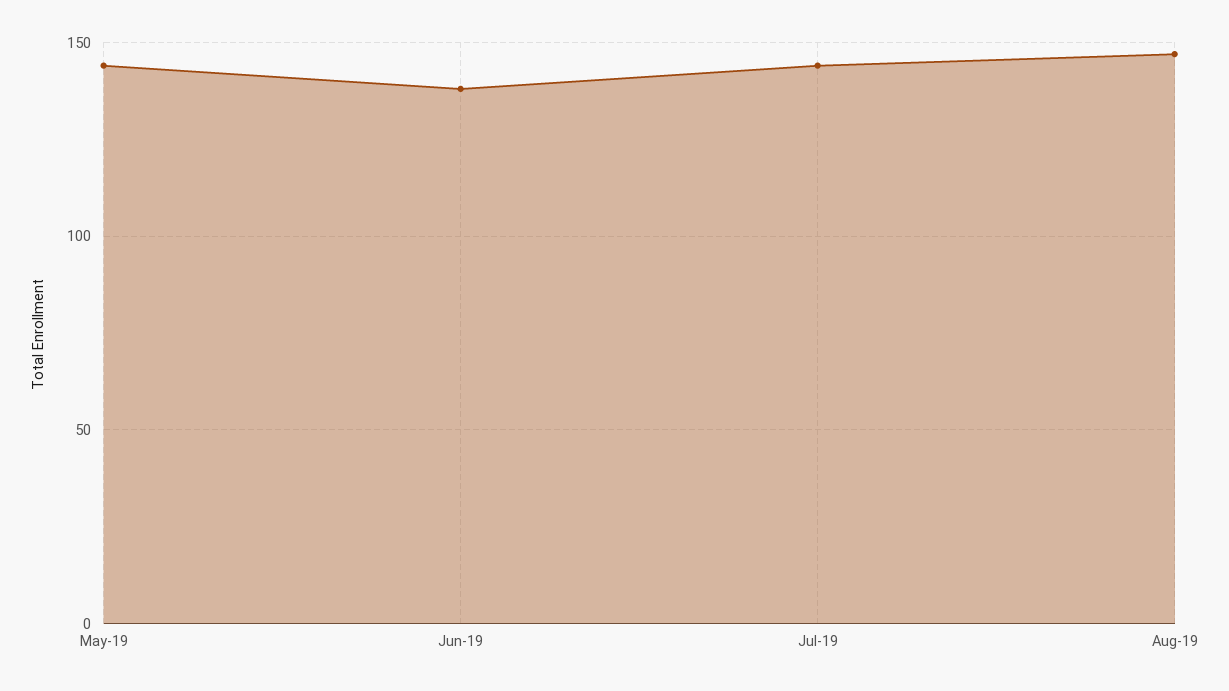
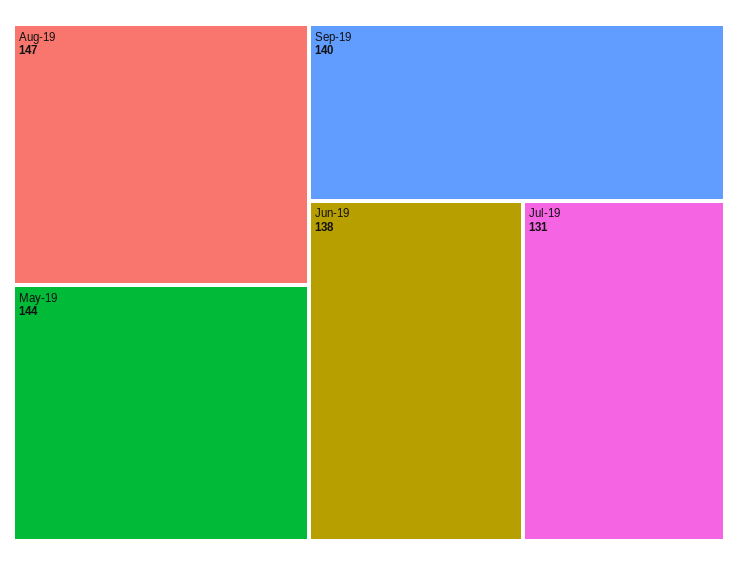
Jul-19: 145 -> 131
Sep-19: none -> 140

